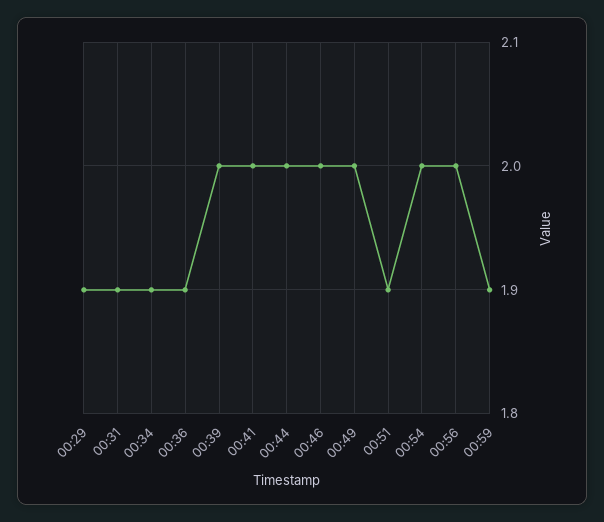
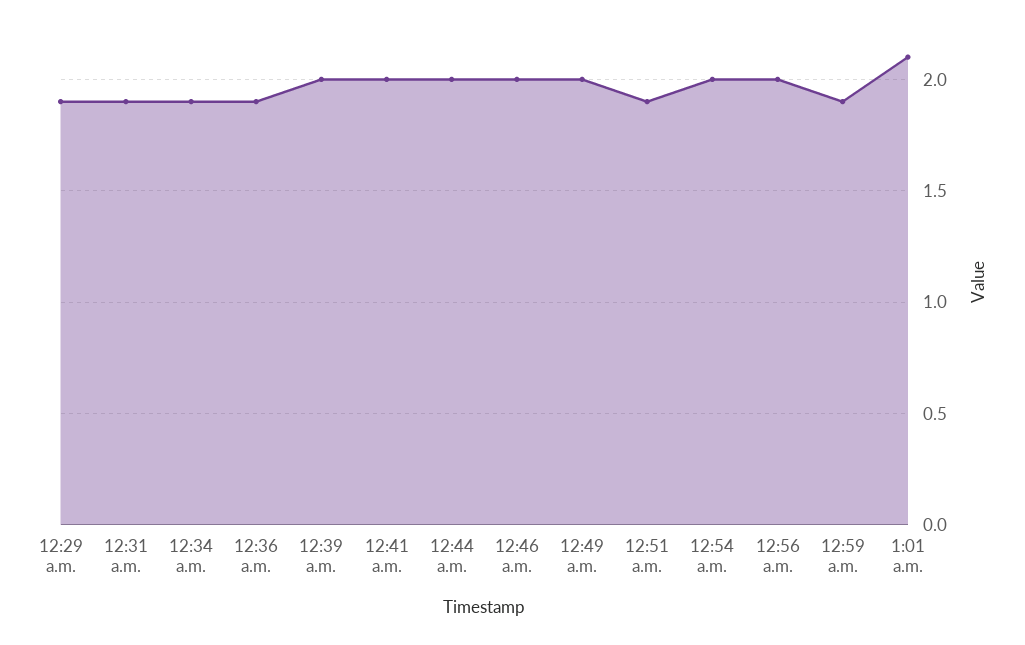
1:01 a.m.: none -> 2.1

